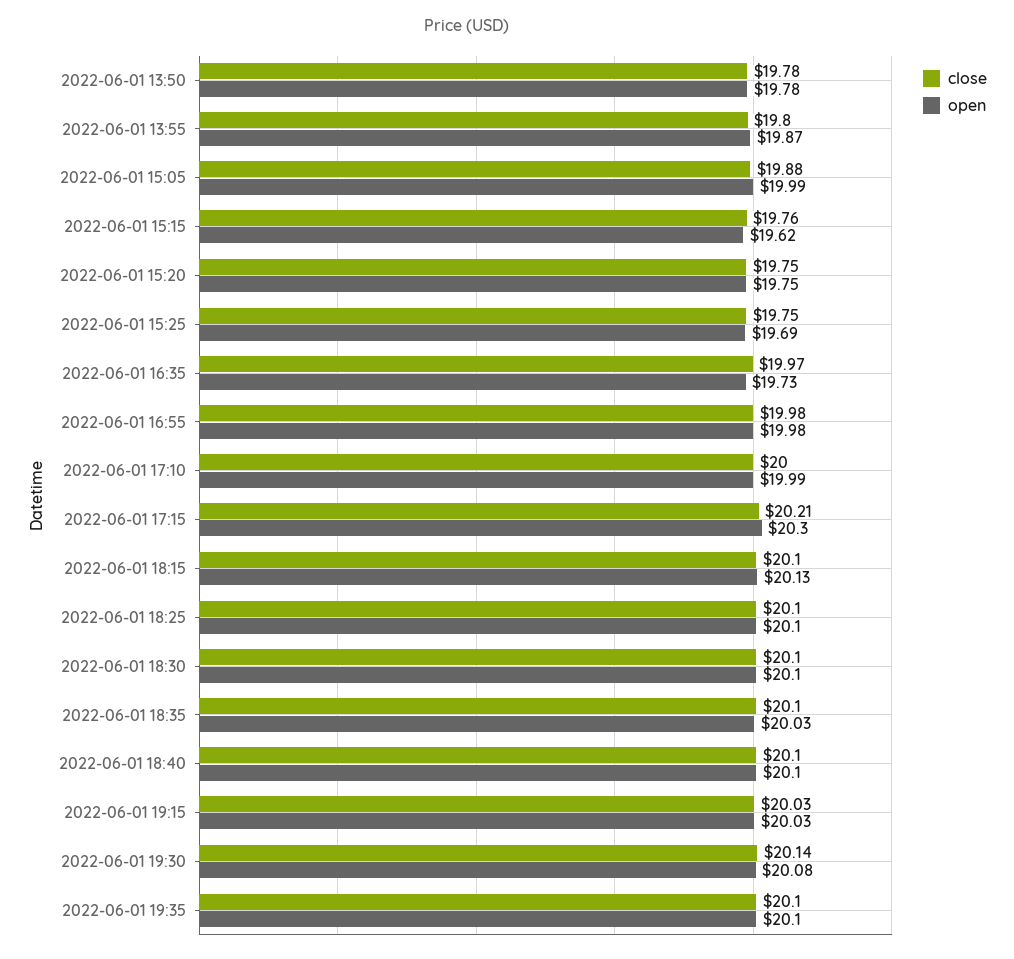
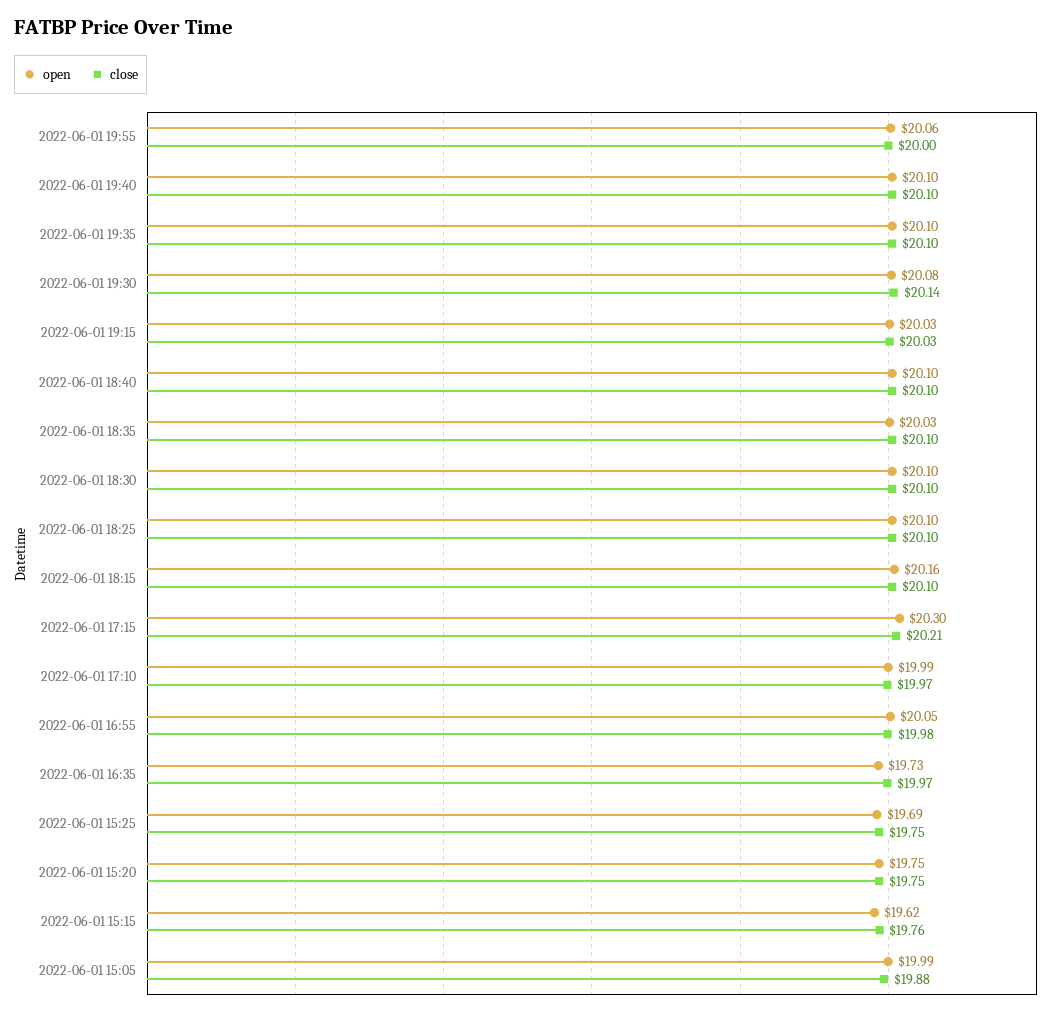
close, 2022-06-01 13:50: 19.78 -> none
open, 2022-06-01 13:50: 19.78 -> none
close, 2022-06-01 13:55: 19.8 -> none
open, 2022-06-01 13:55: 19.87 -> none
open, 2022-06-01 16:55: 19.98 -> 20.05
close, 2022-06-01 17:10: 20 -> 19.97
open, 2022-06-01 18:15: 20.13 -> 20.16
open, 2022-06-01 19:55: none -> 20.06
close, 2022-06-01 19:55: none -> 20
open, 2022-06-01 19:40: none -> 20.1
close, 2022-06-01 19:40: none -> 20.1

